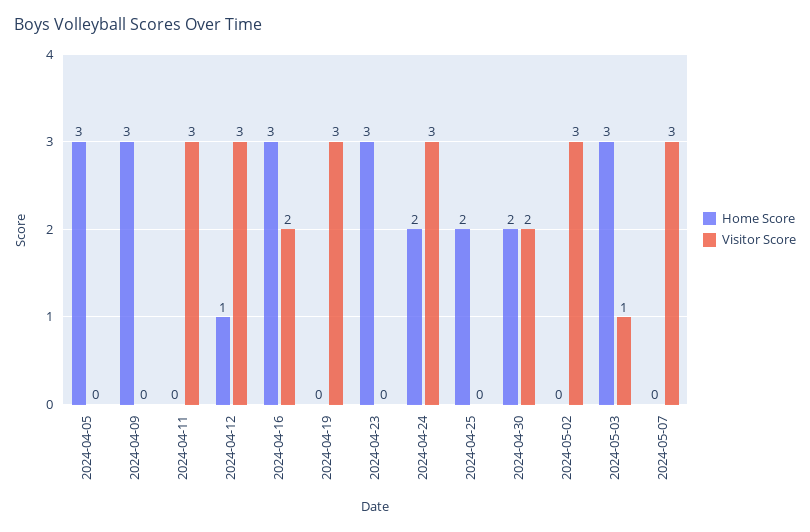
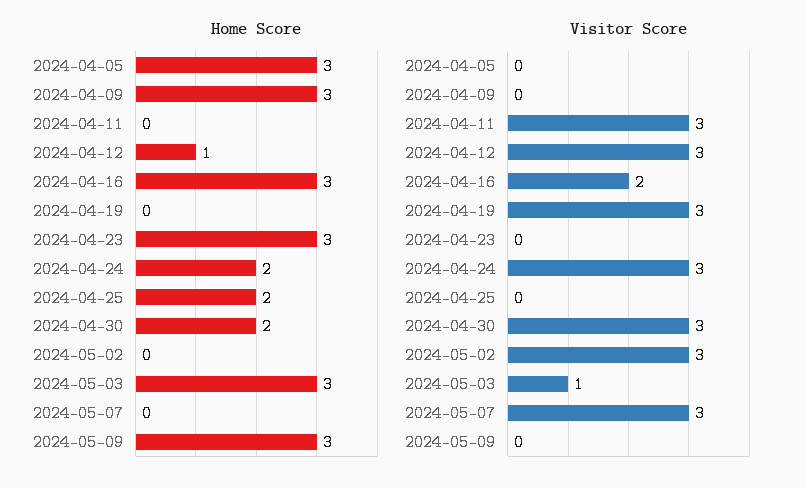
Visitor Score, 2024-04-30: 2 -> 3
Home Score, 2024-05-09: none -> 3
Visitor Score, 2024-05-09: none -> 0

